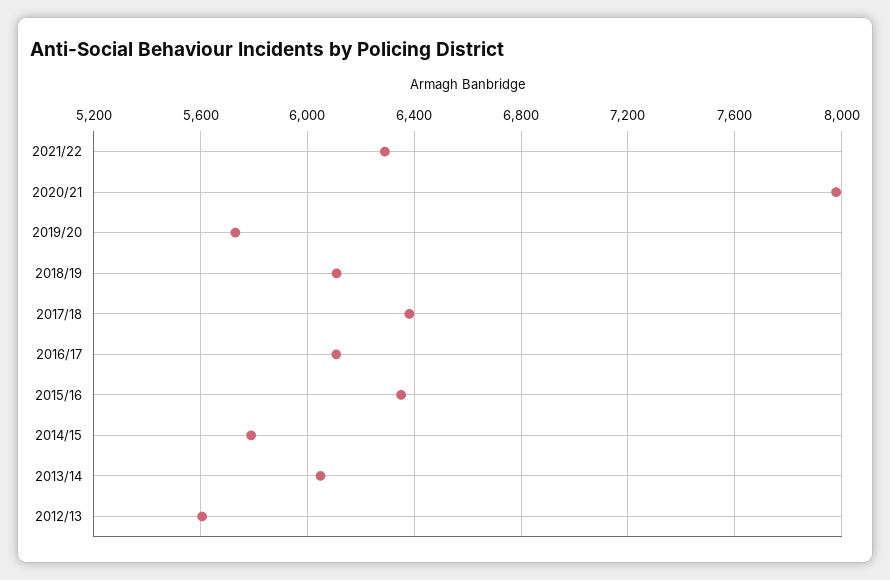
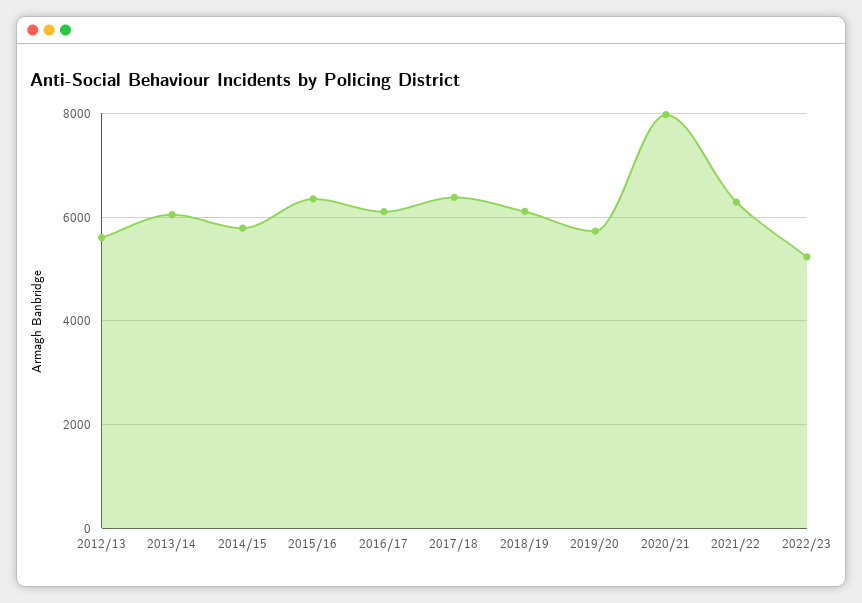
2022/23: none -> 5200

